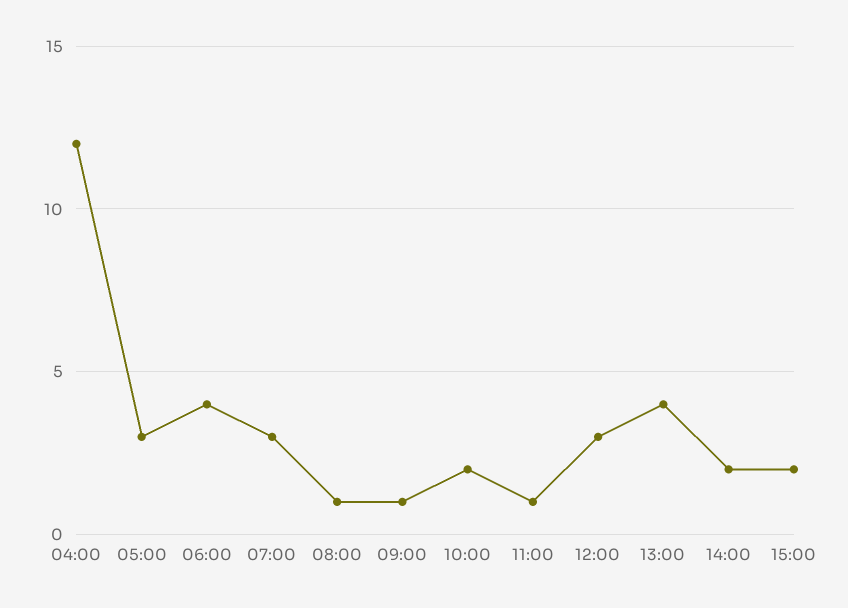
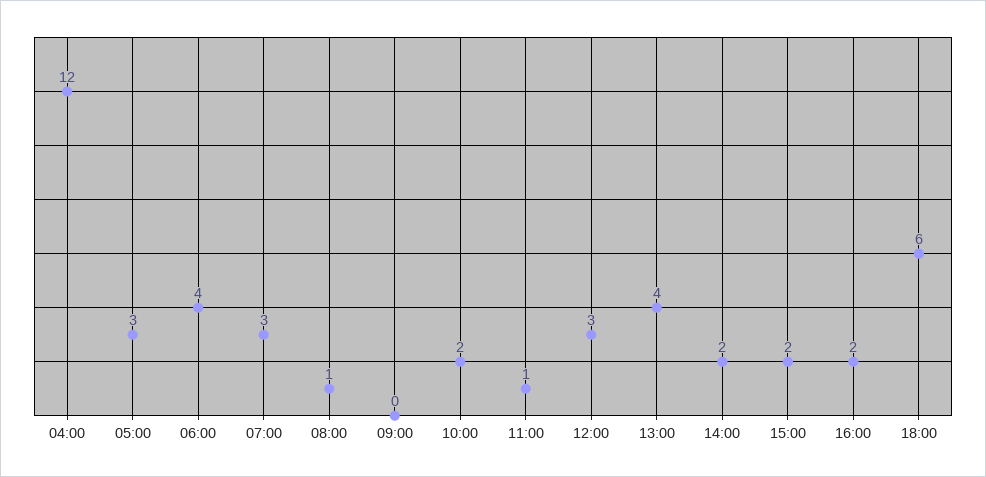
09:00: 1 -> 0
16:00: none -> 2
18:00: none -> 6

